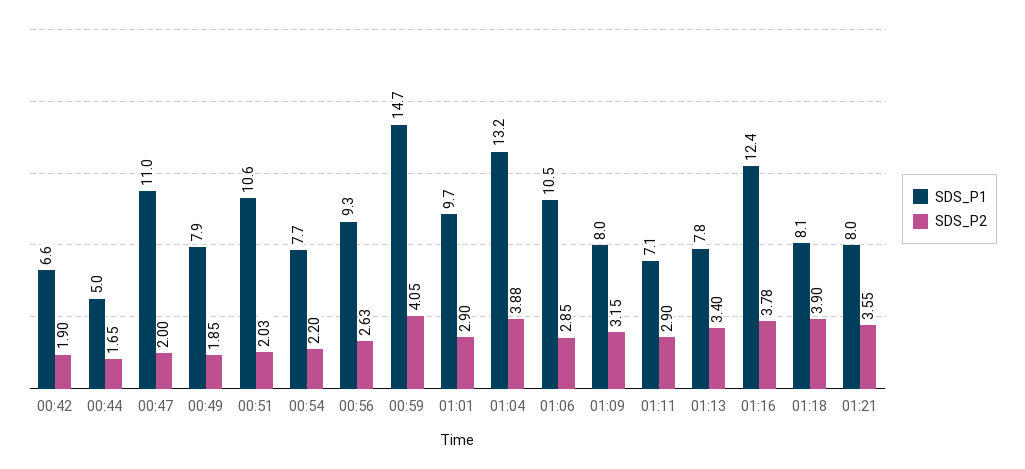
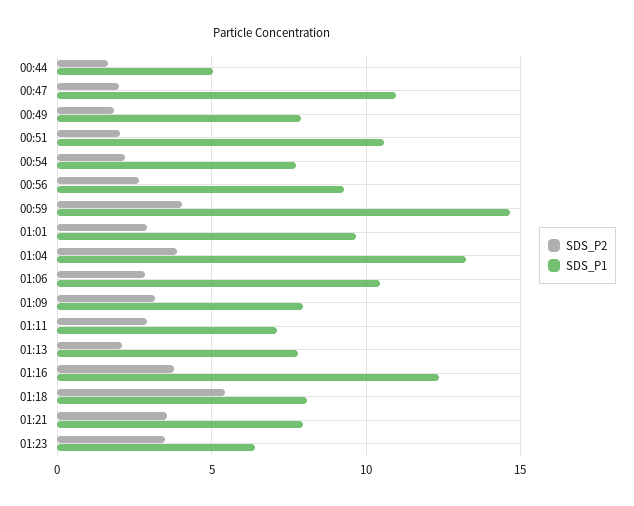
SDS_P1, 00:42: 6.6 -> none
SDS_P2, 00:42: 1.9 -> none
SDS_P2, 01:13: 3.4 -> 2
SDS_P2, 01:18: 3.9 -> 5.5
SDS_P2, 01:23: none -> 3.5
SDS_P1, 01:23: none -> 6.5

